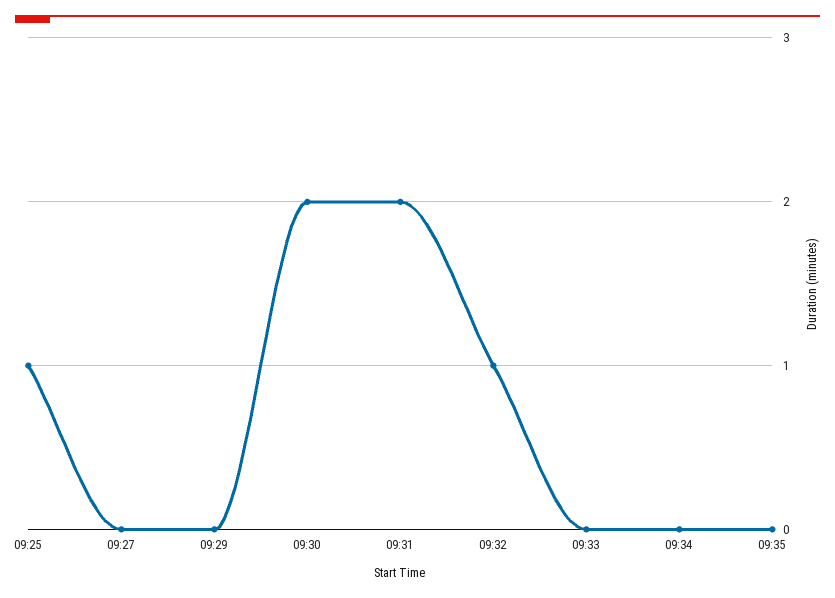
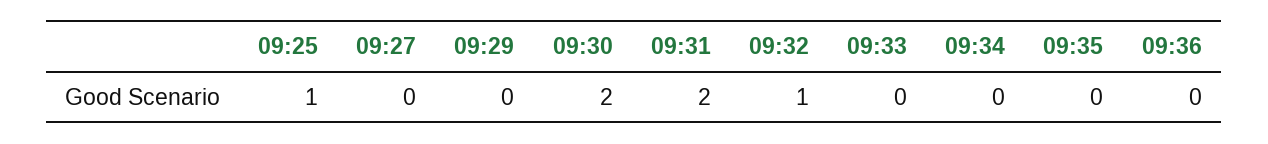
09:36: none -> 0

